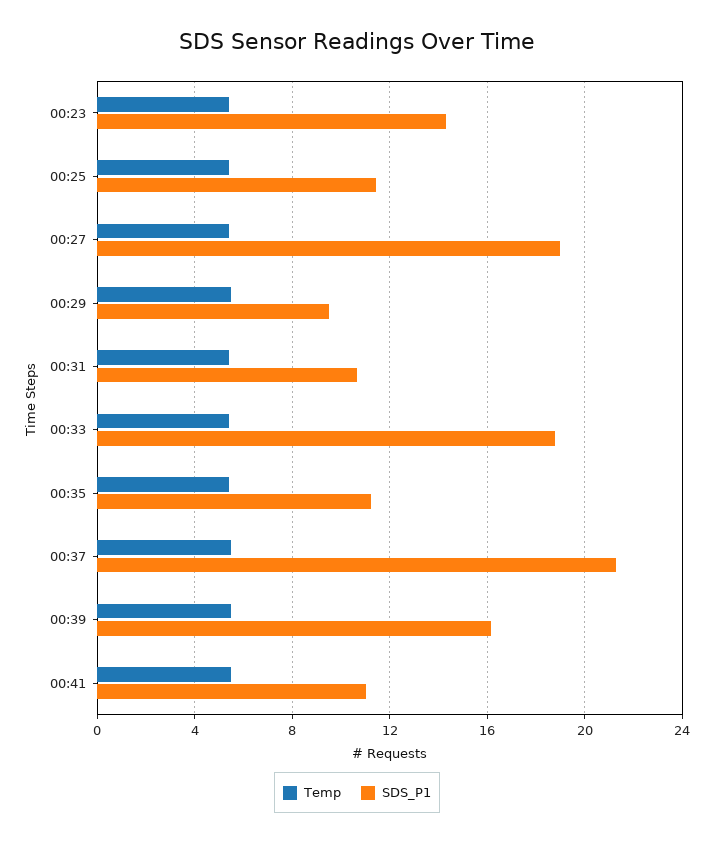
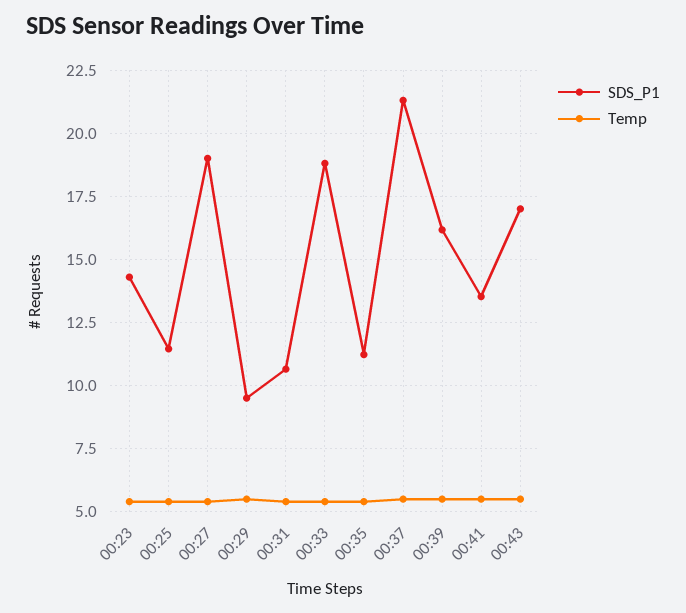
SDS_P1, 00:41: 11 -> 13.5
SDS_P1, 00:43: none -> 17
Temp, 00:43: none -> 5.5

